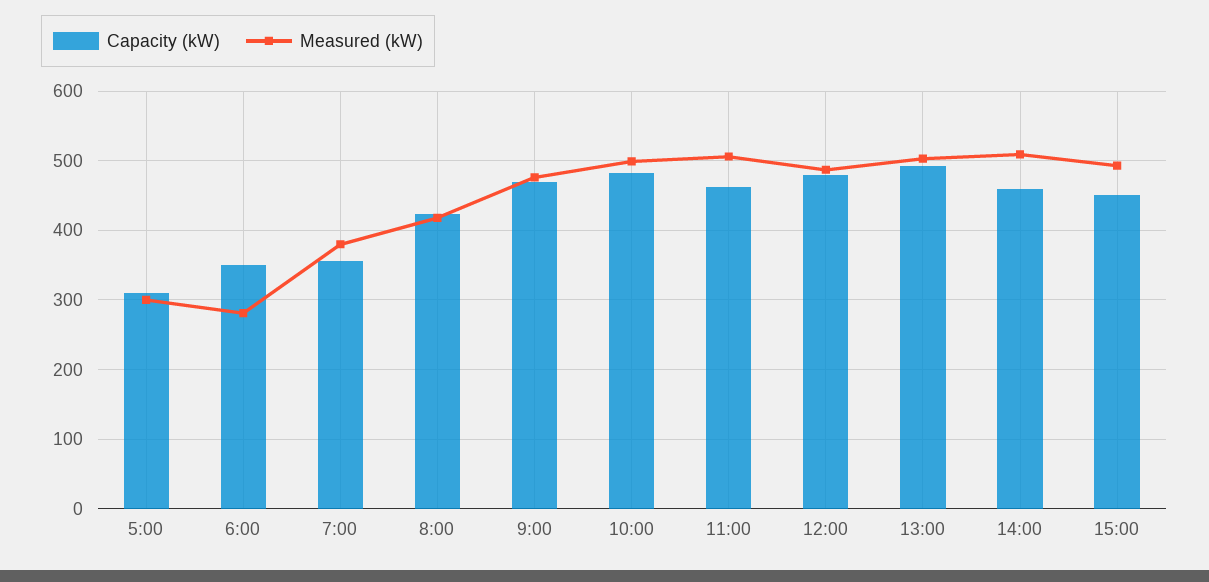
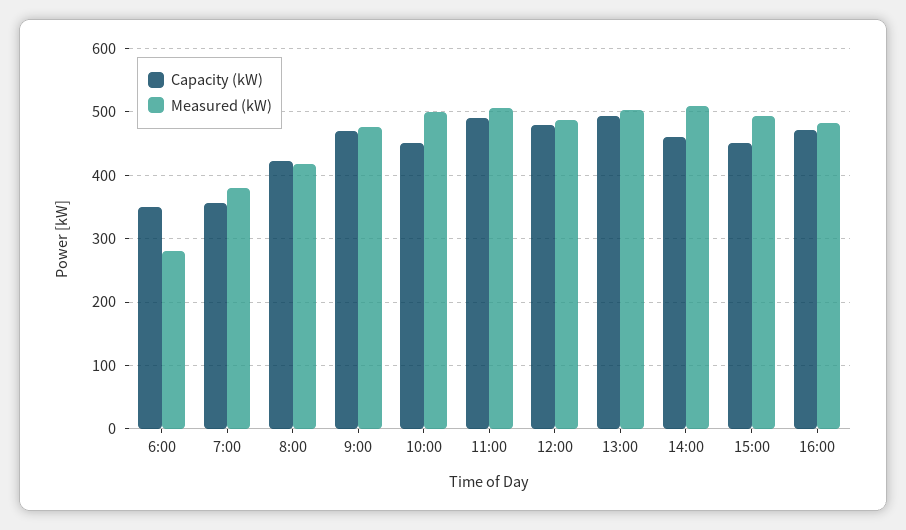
Capacity (kW), 5:00: 310 -> none
Measured (kW), 5:00: 300 -> none
Capacity (kW), 10:00: 480 -> 450
Capacity (kW), 11:00: 460 -> 490
Capacity (kW), 16:00: none -> 470
Measured (kW), 16:00: none -> 480

